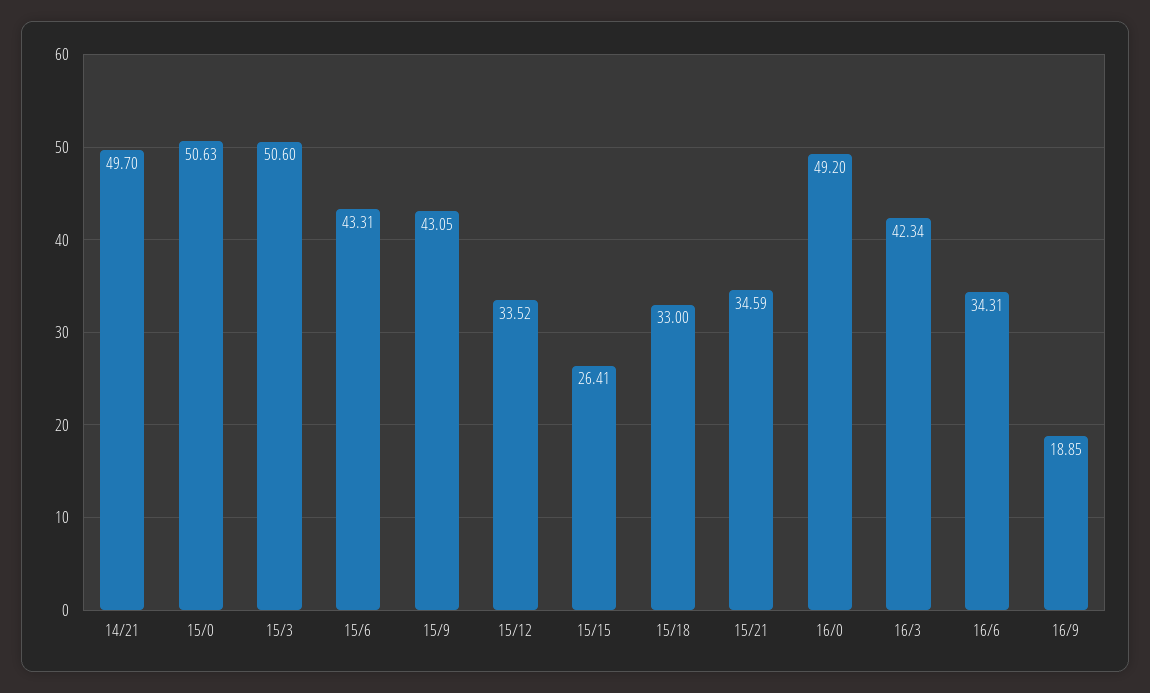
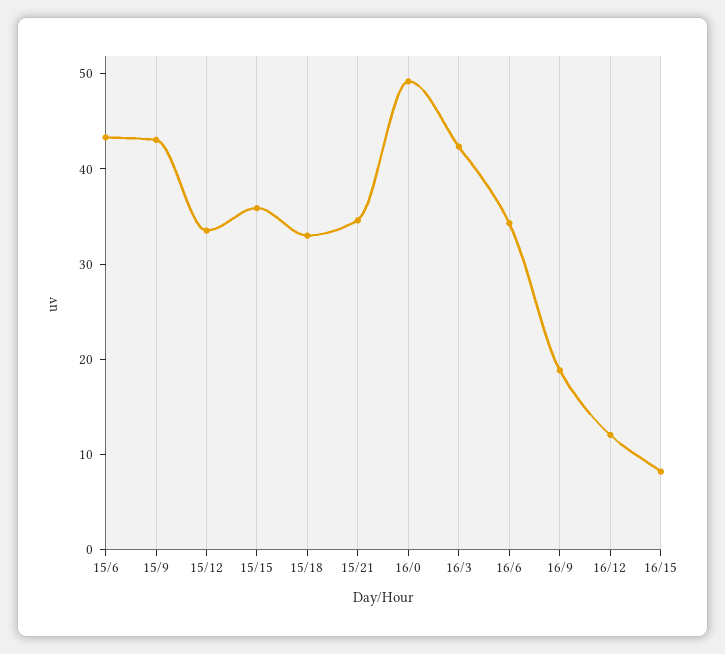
14/21: 49.7 -> none
15/0: 50.63 -> none
15/3: 50.6 -> none
15/15: 26.41 -> 36
16/12: none -> 12
16/15: none -> 8

